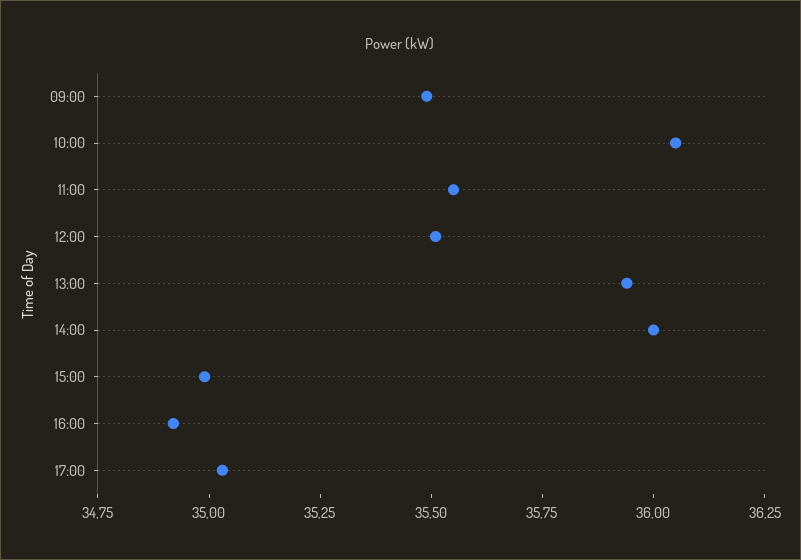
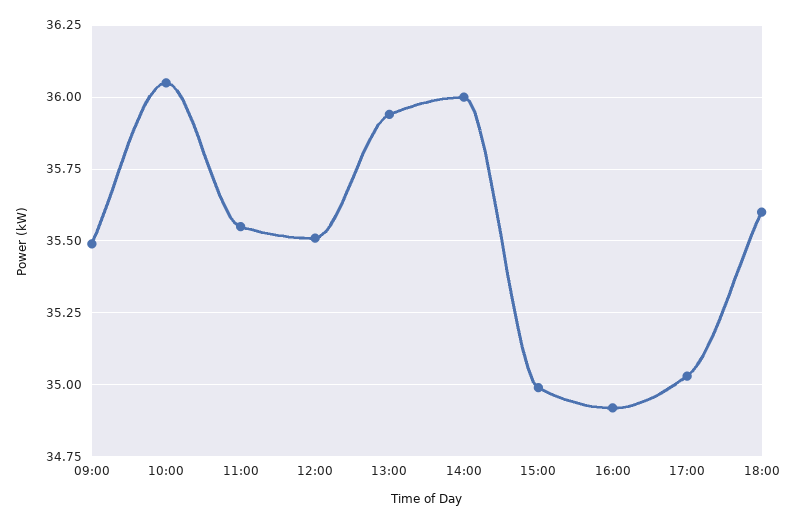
18:00: none -> 35.6

